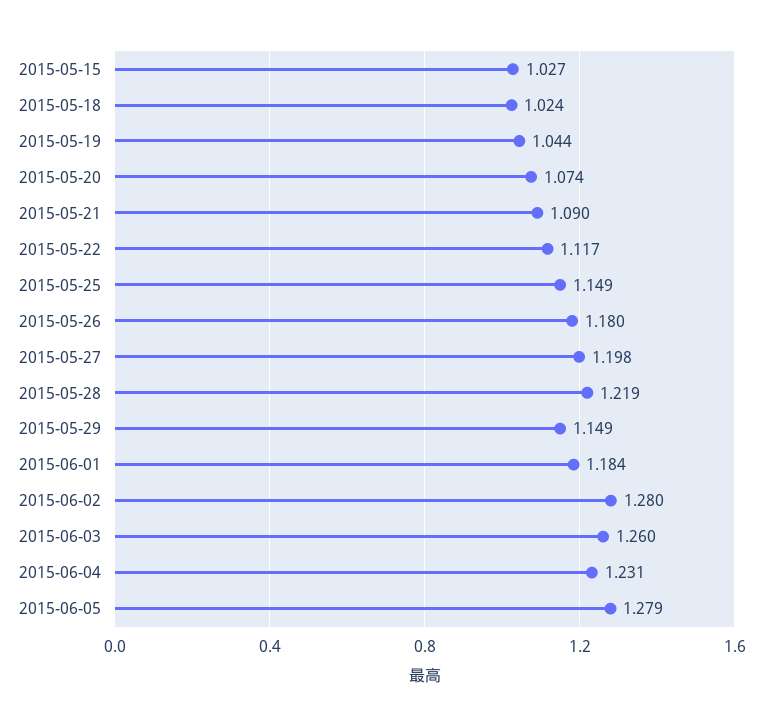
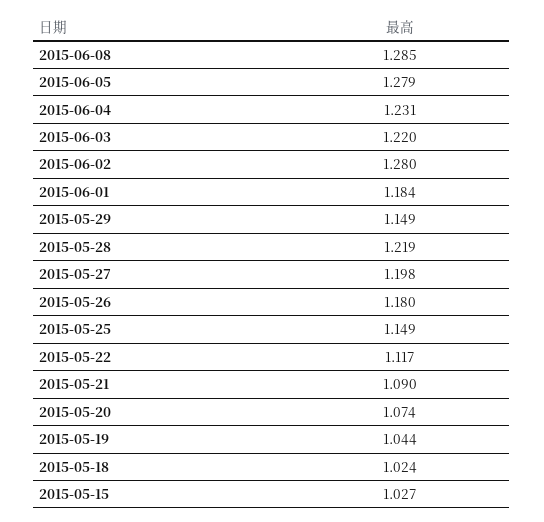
2015-06-03: 1.26 -> 1.22
2015-06-08: none -> 1.285

